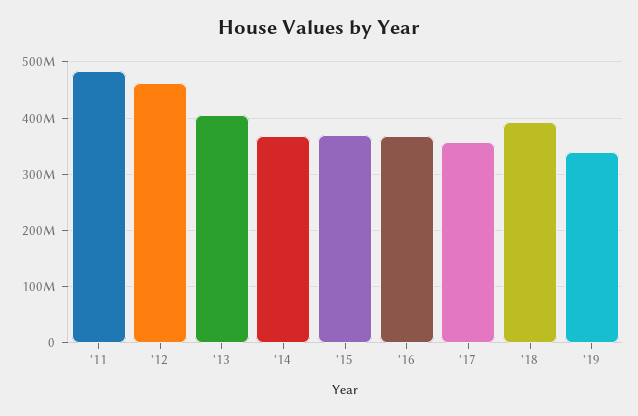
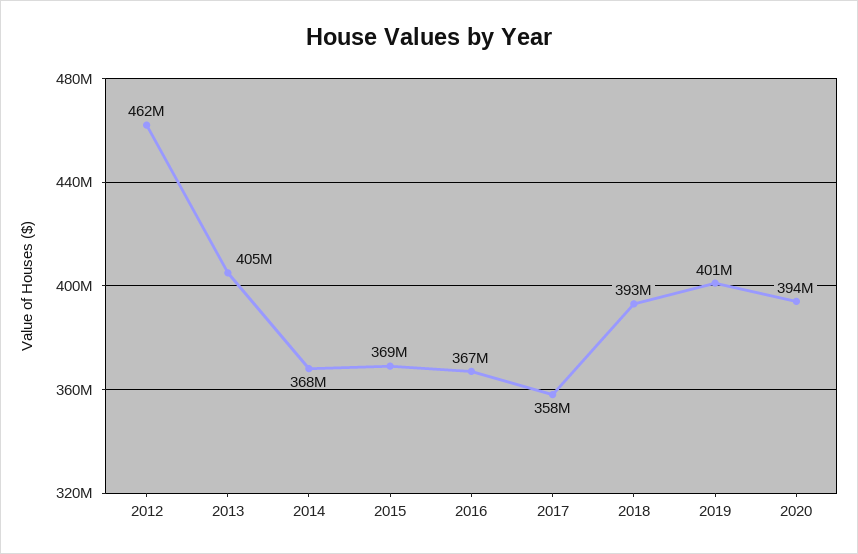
'11: 480000000 -> none
'19: 340000000 -> 401000000
2020: none -> 394000000

